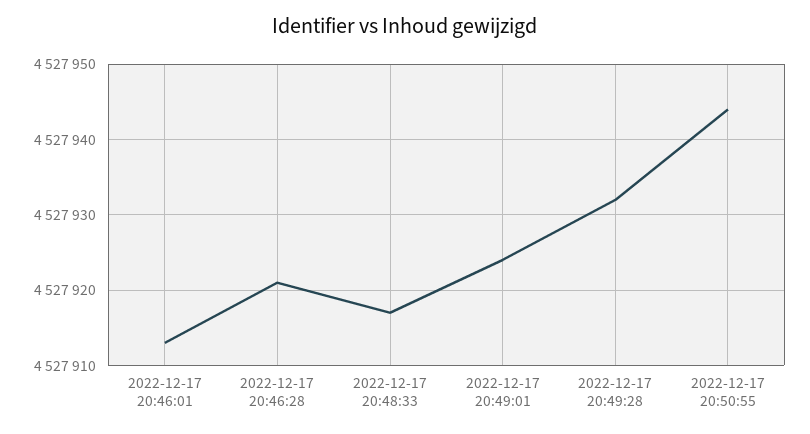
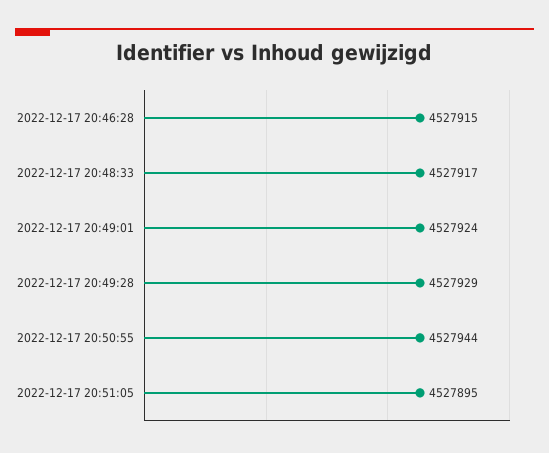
2022-12-17 20:46:01: 4527913 -> none
2022-12-17 20:46:28: 4527921 -> 4527915
2022-12-17 20:49:28: 4527932 -> 4527929
2022-12-17 20:51:05: none -> 4527895

